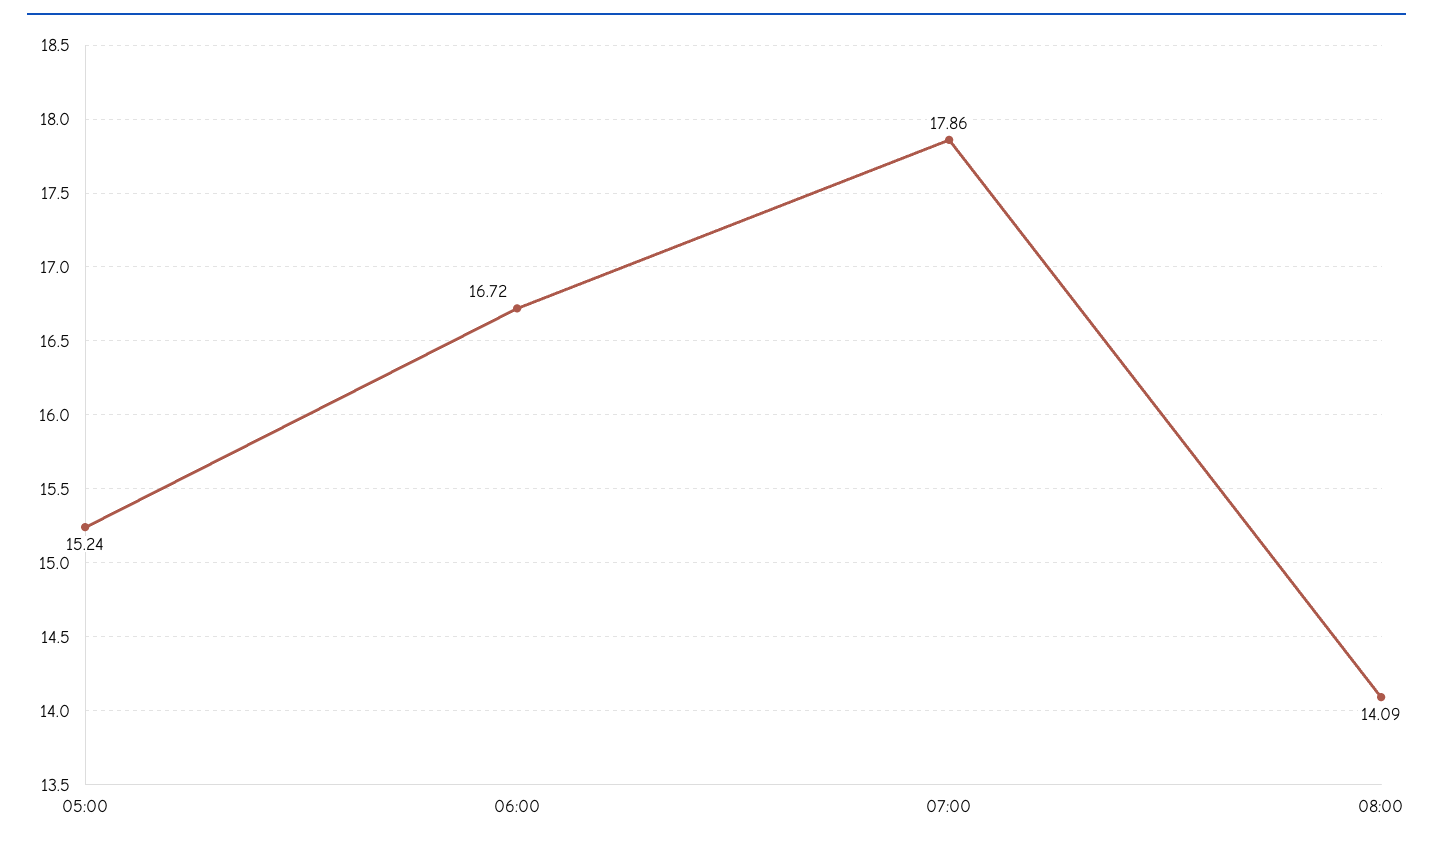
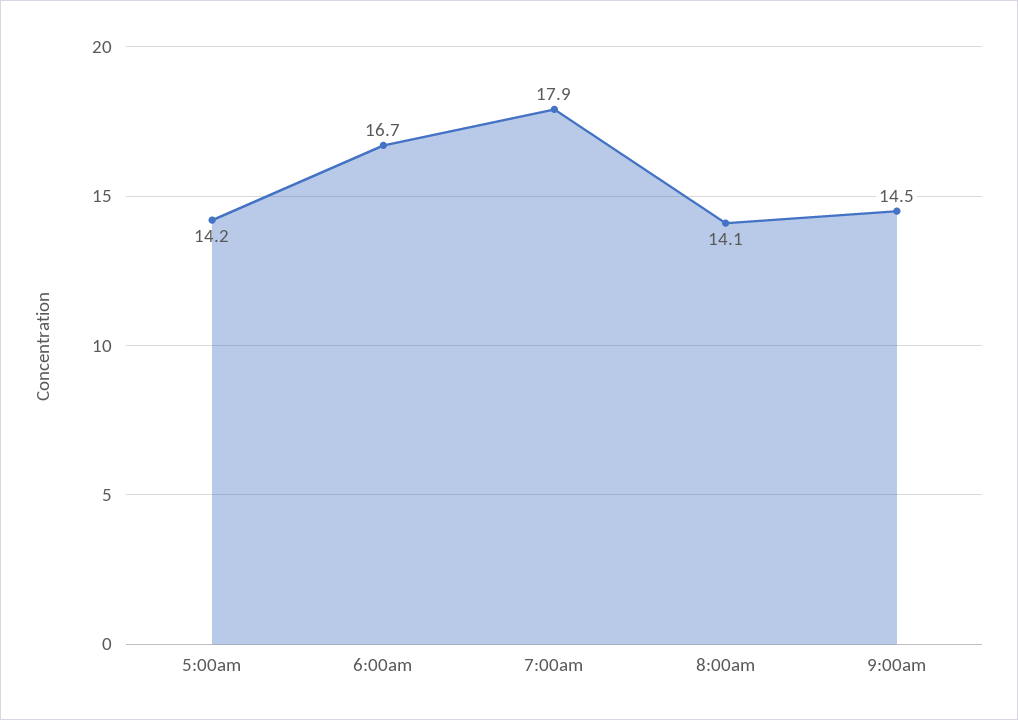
05:00: 15.24 -> 14.2
9:00am: none -> 14.5

